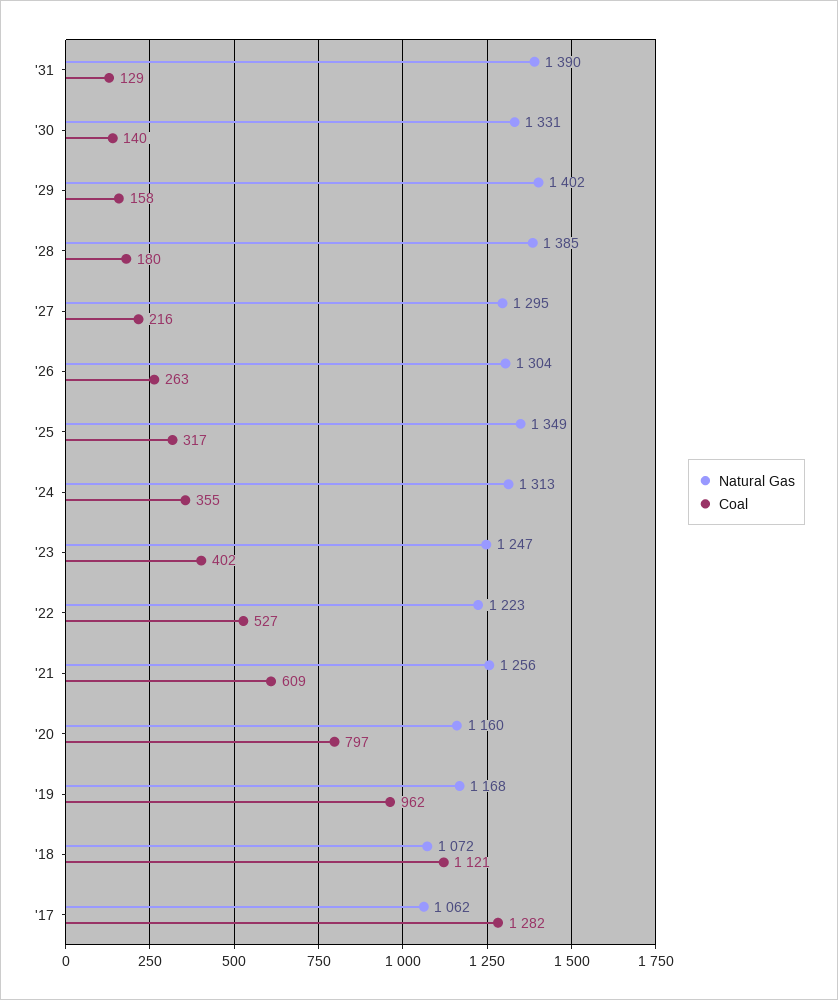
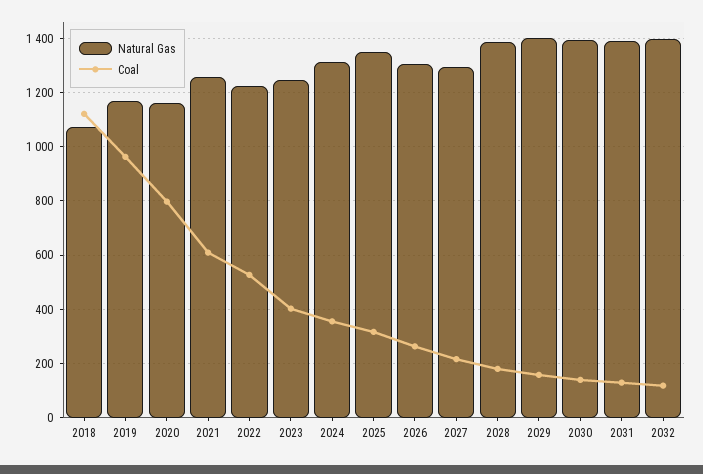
Natural Gas, '30: 1331 -> 1400
Natural Gas, '17: 1062 -> none
Coal, '17: 1282 -> none
Natural Gas, 2032: none -> 1400
Coal, 2032: none -> 125

